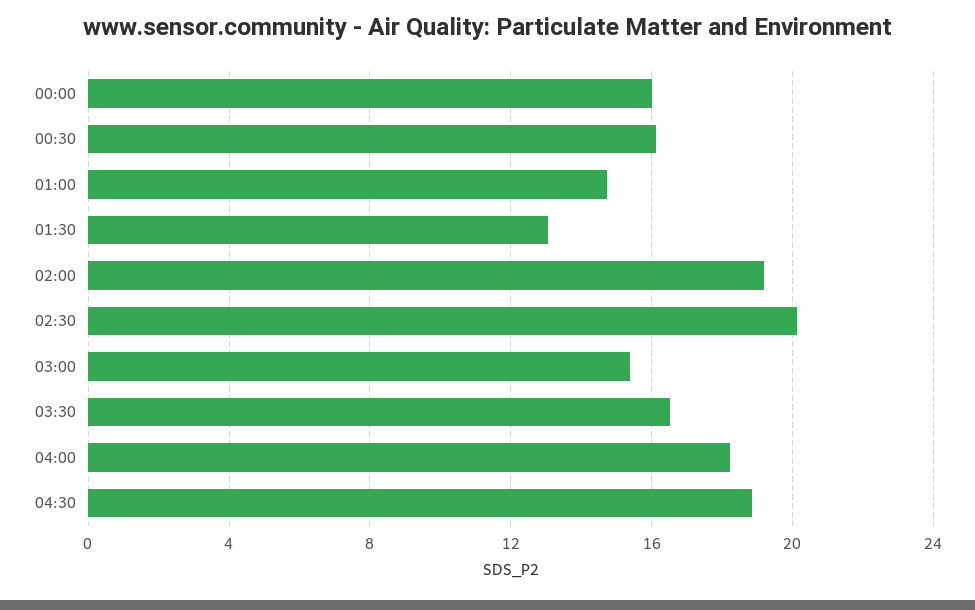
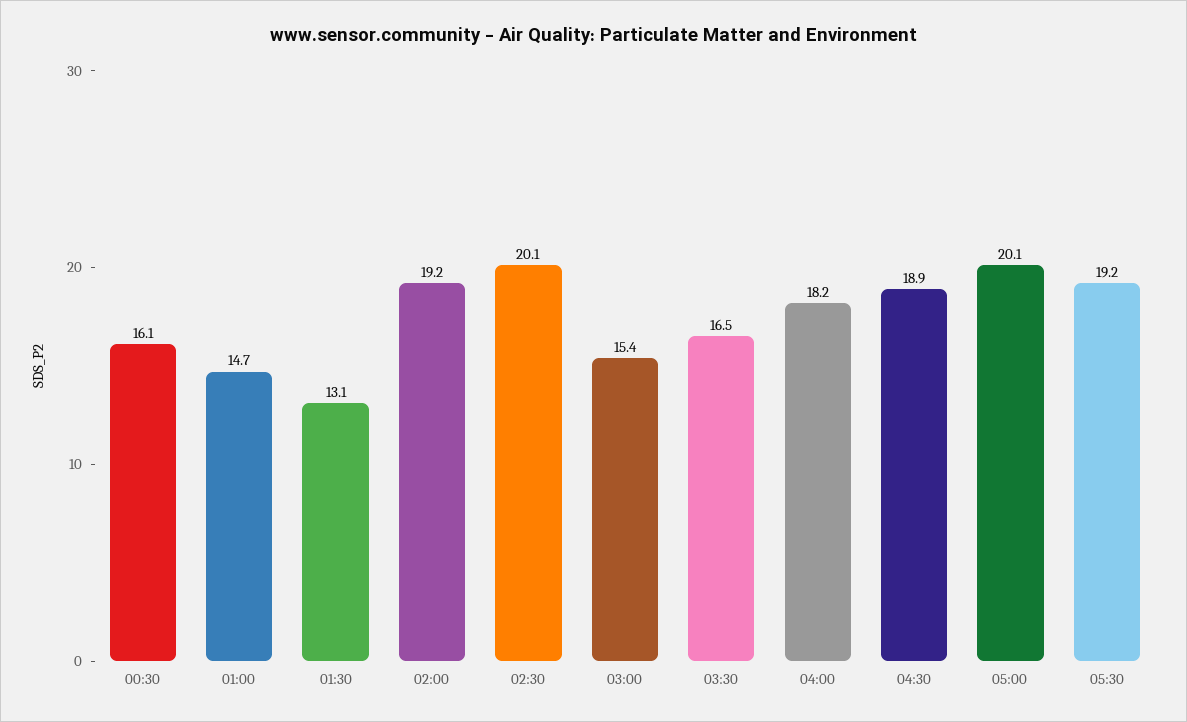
00:00: 16 -> none
05:00: none -> 20.1
05:30: none -> 19.2

